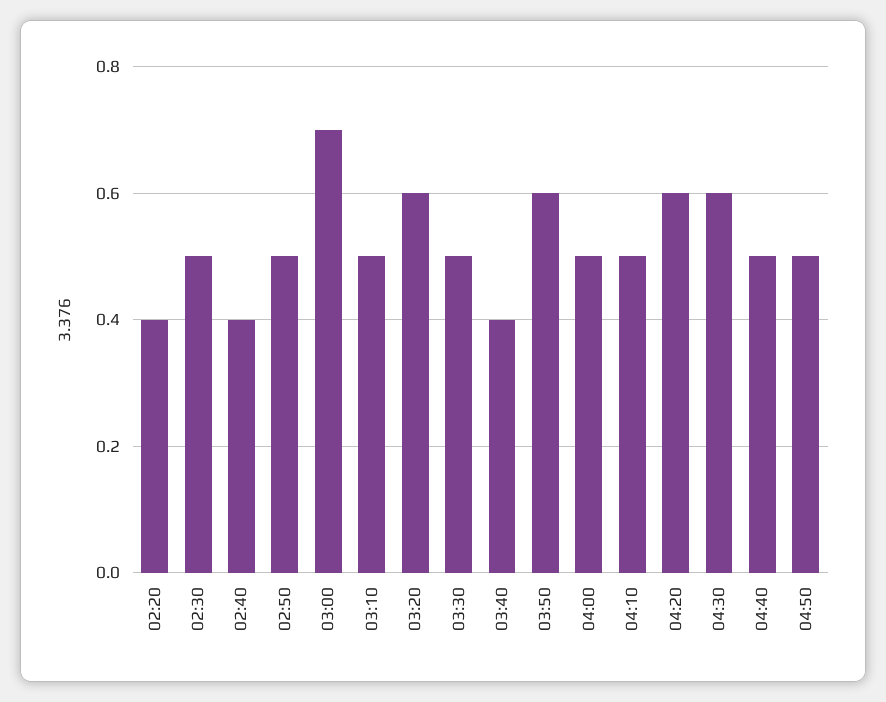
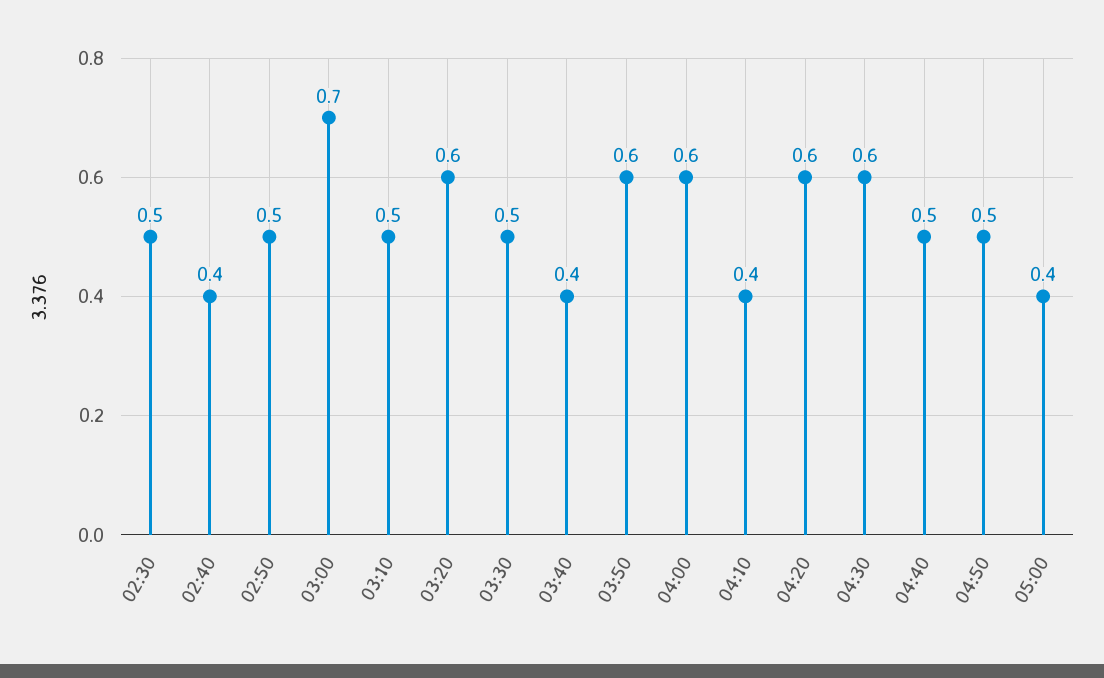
02:20: 0.4 -> none
04:00: 0.5 -> 0.6
04:10: 0.5 -> 0.4
05:00: none -> 0.4

